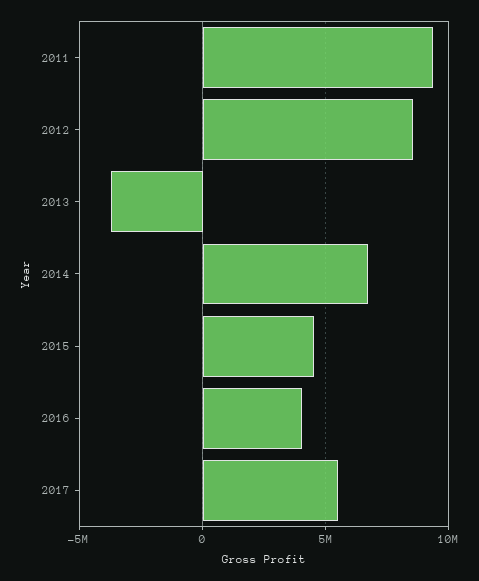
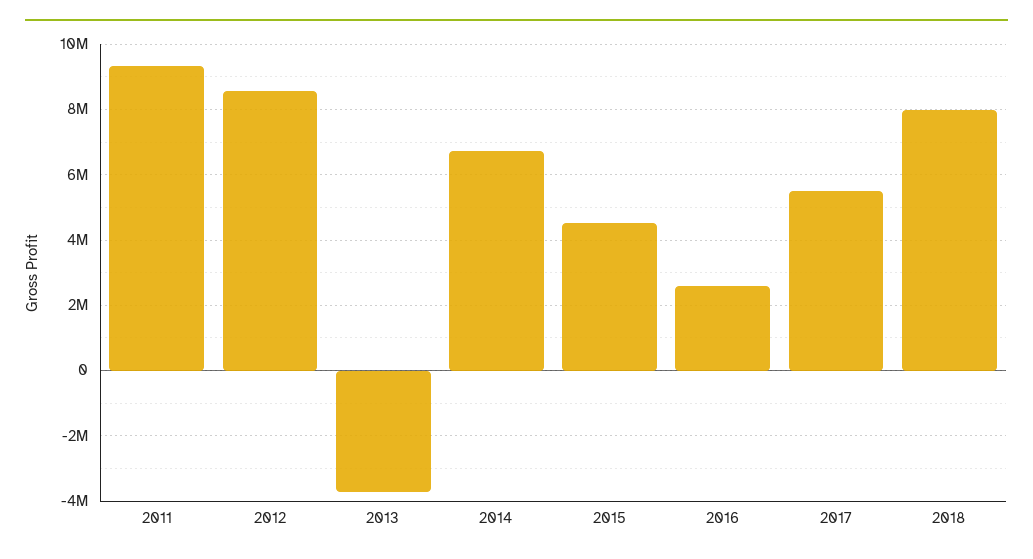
2016: 4000000 -> 2600000
2018: none -> 8000000

